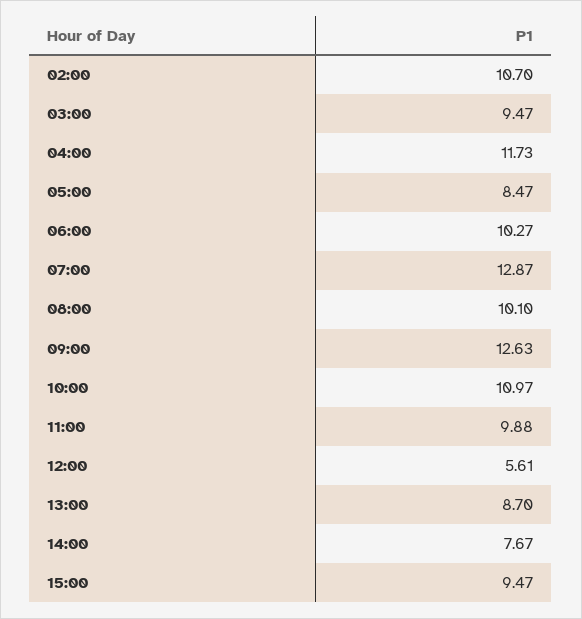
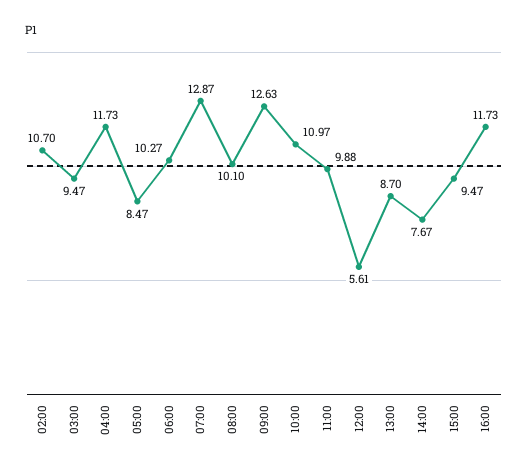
16:00: none -> 11.73

